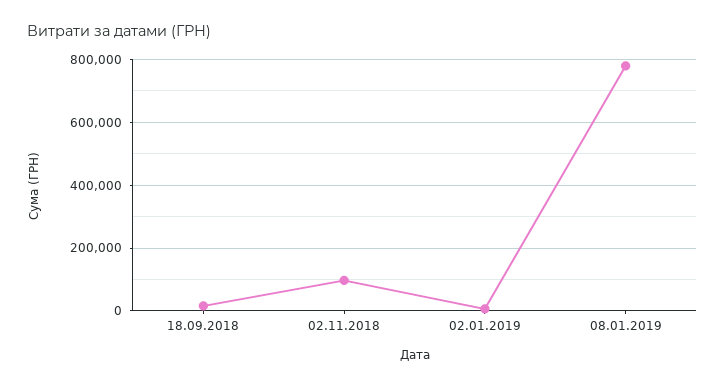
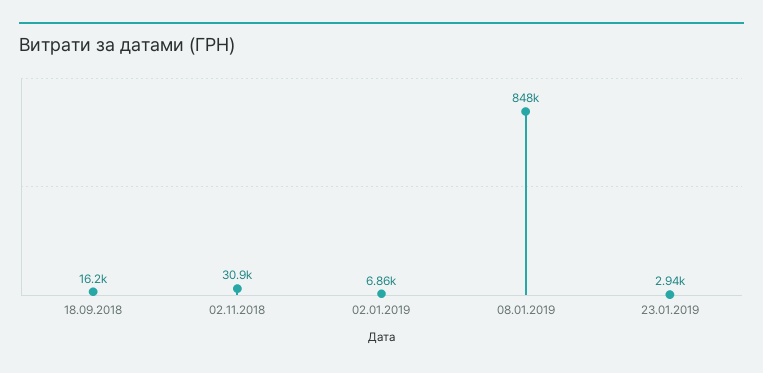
02.11.2018: 100000 -> 30900
08.01.2019: 780000 -> 848000
23.01.2019: none -> 2940

